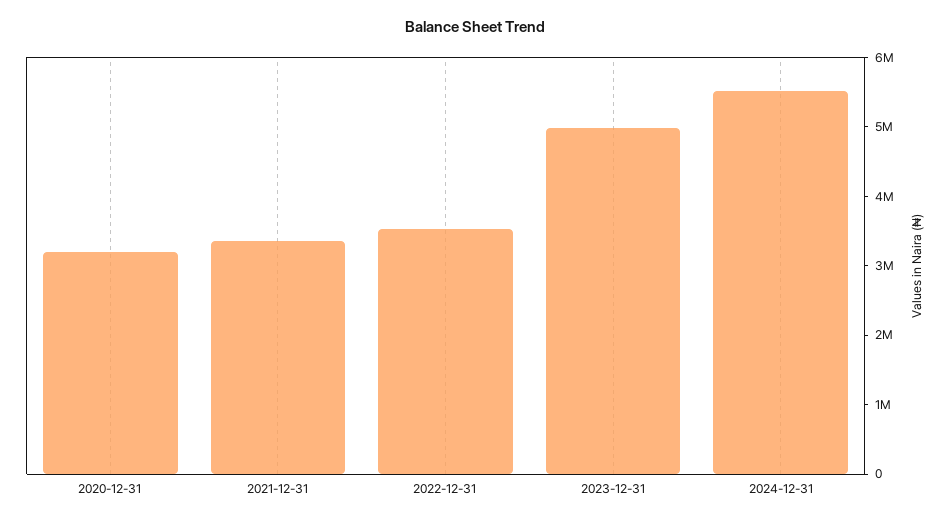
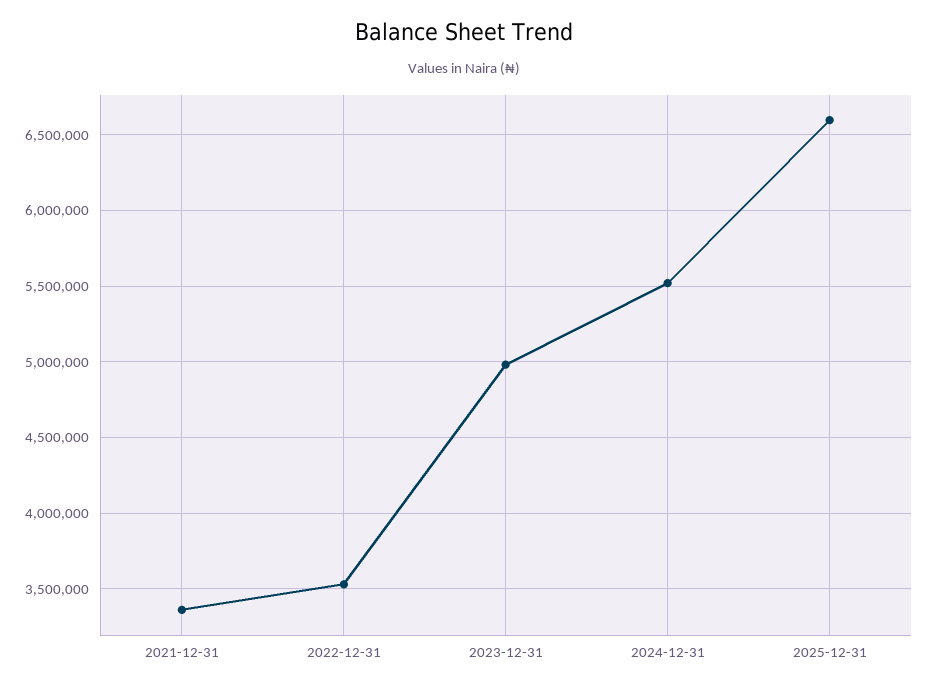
2020-12-31: 3200000 -> none
2025-12-31: none -> 6600000

